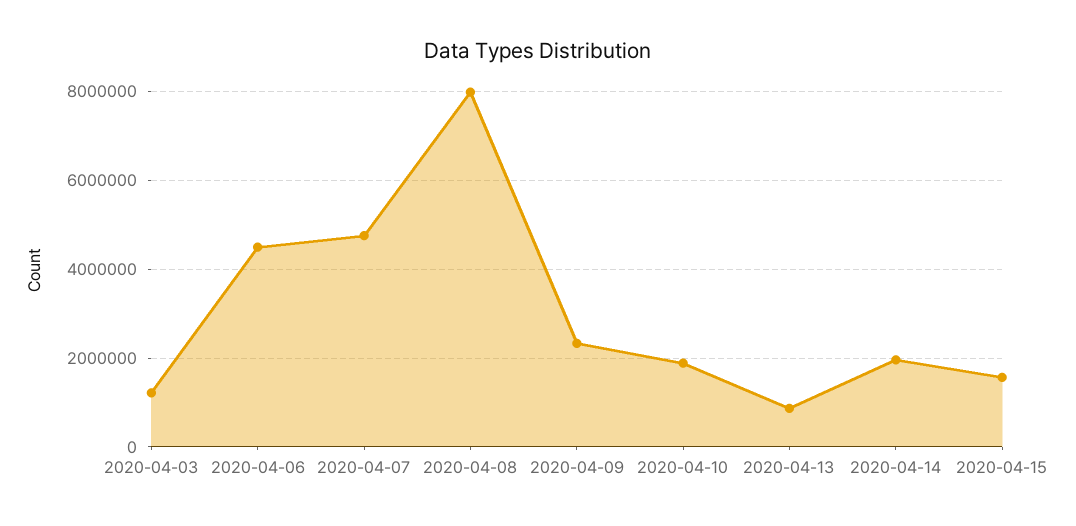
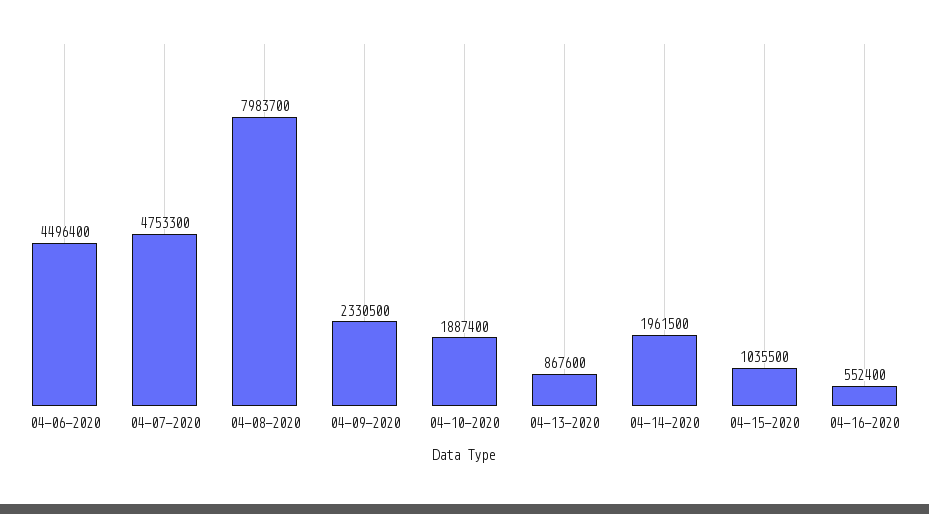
2020-04-03: 1200000 -> none
2020-04-15: 1600000 -> 1035500
04-16-2020: none -> 552400

